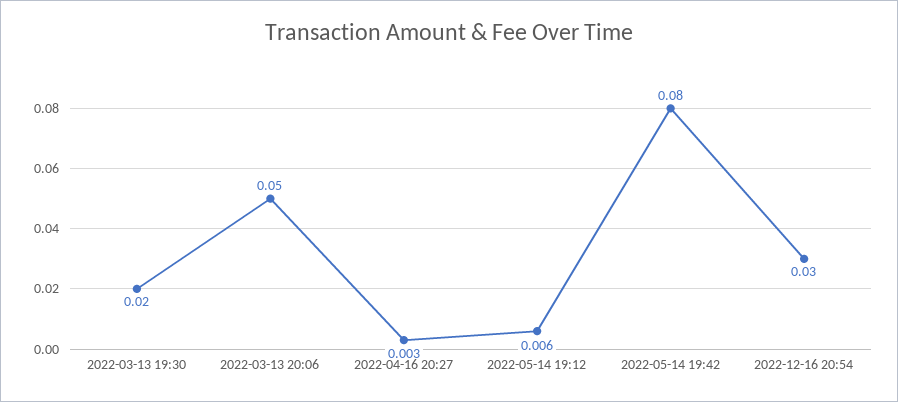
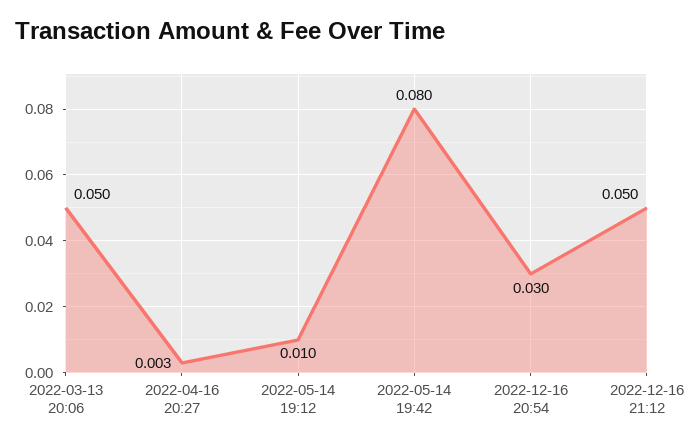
2022-03-13 19:30: 0.02 -> none
2022-05-14 19:12: 0.006 -> 0.01
2022-12-16 21:12: none -> 0.05

